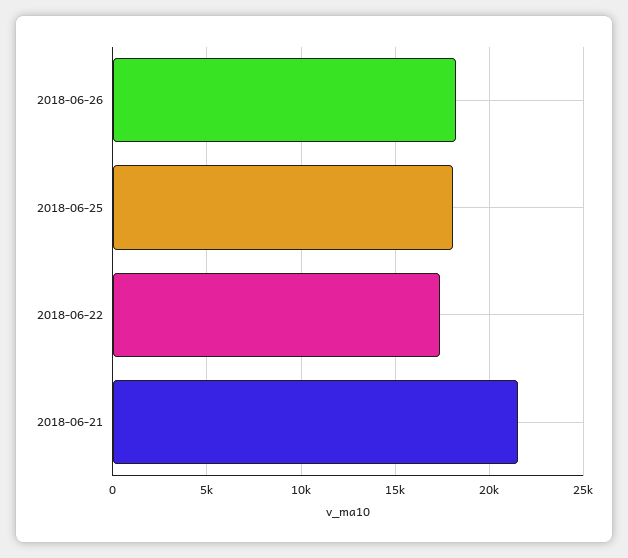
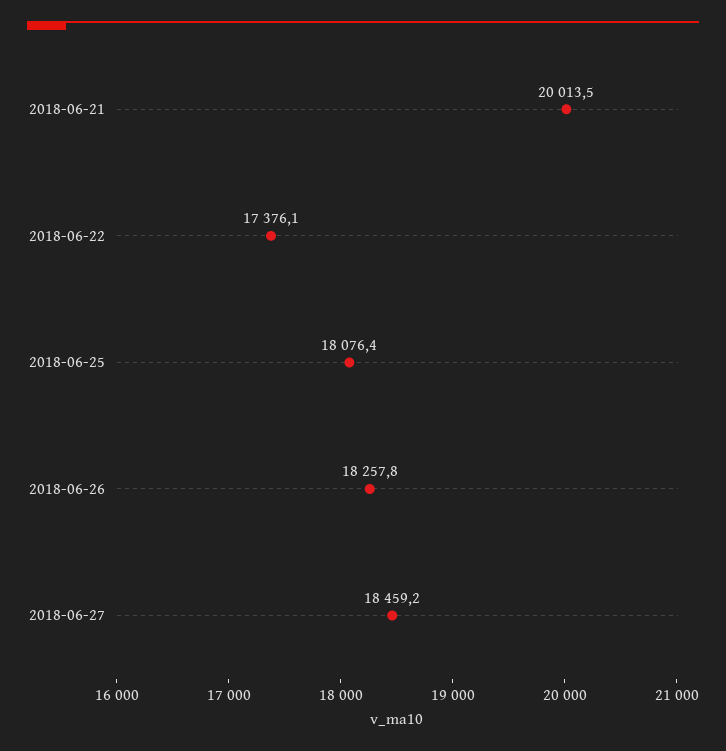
2018-06-21: 21500 -> 20013.5
2018-06-27: none -> 18459.2

